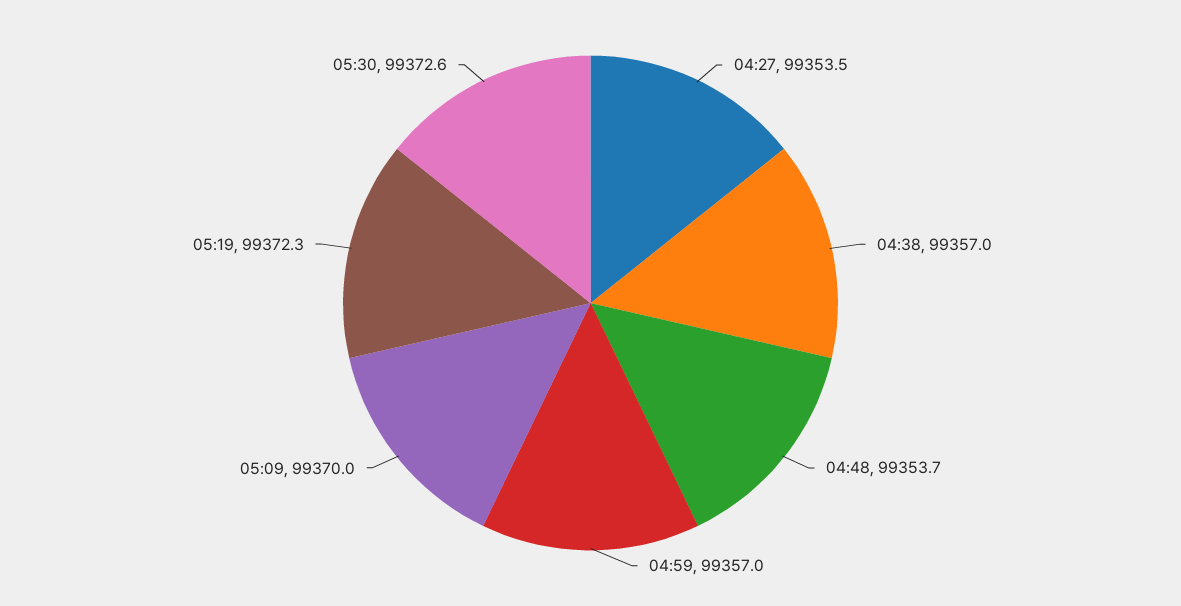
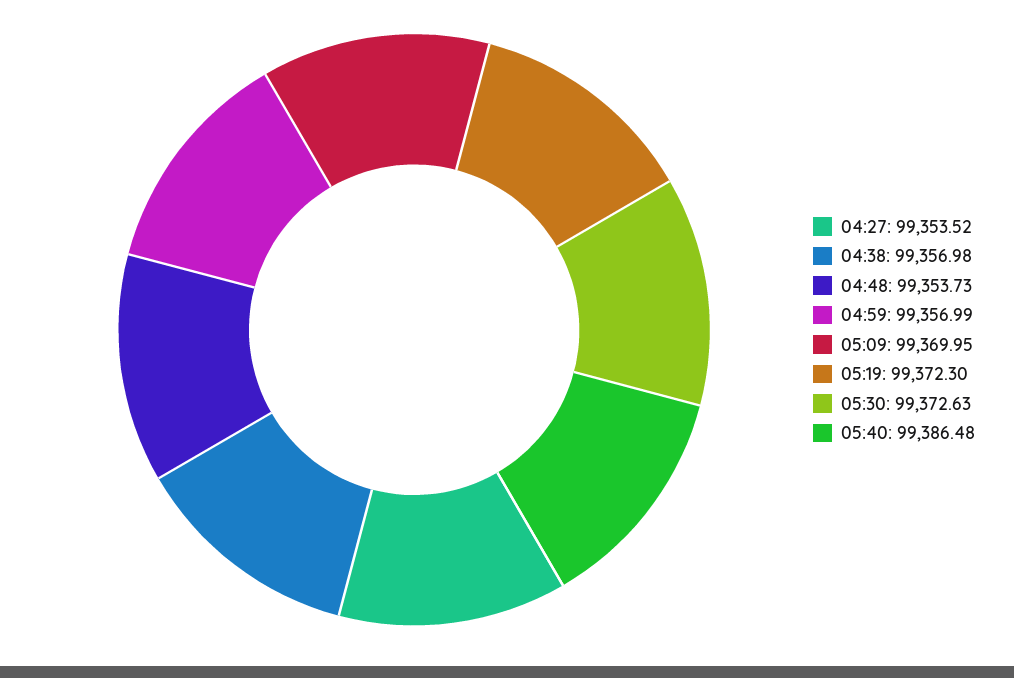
05:40: none -> 99386.48

